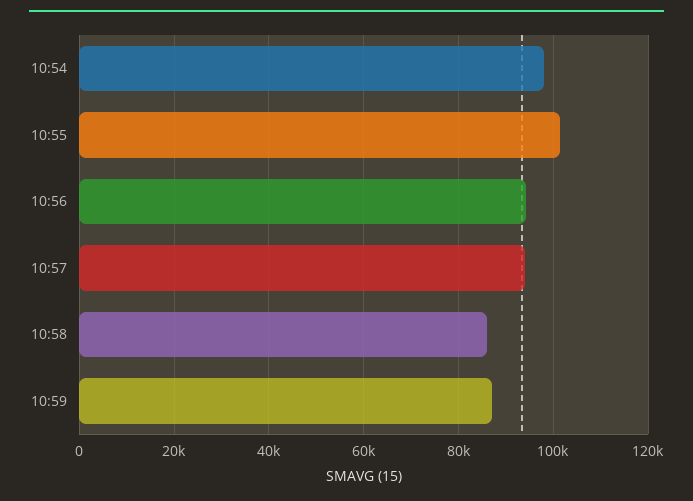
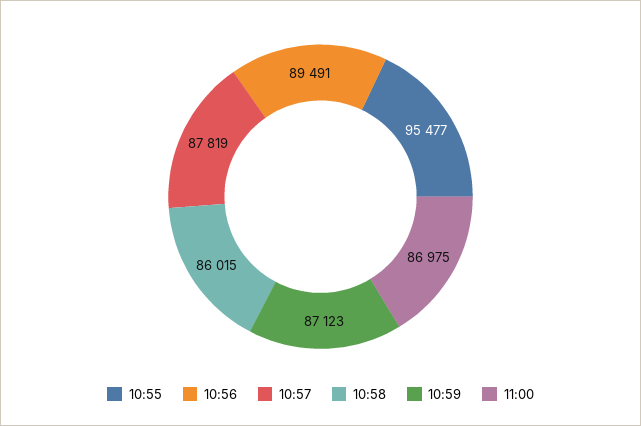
10:54: 98000 -> none
10:55: 102000 -> 95477
10:56: 94000 -> 89491
10:57: 94000 -> 87819
11:00: none -> 86975

